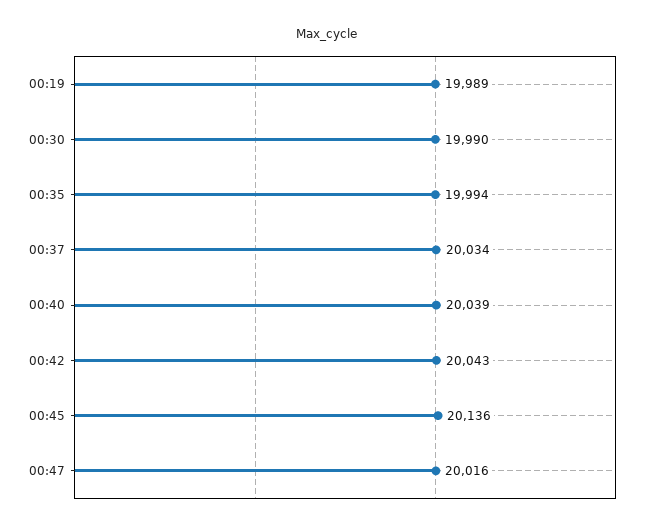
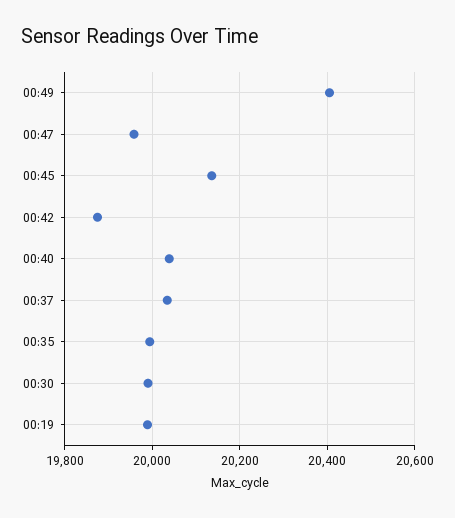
00:42: 20043 -> 19880
00:47: 20016 -> 19960
00:49: none -> 20400

